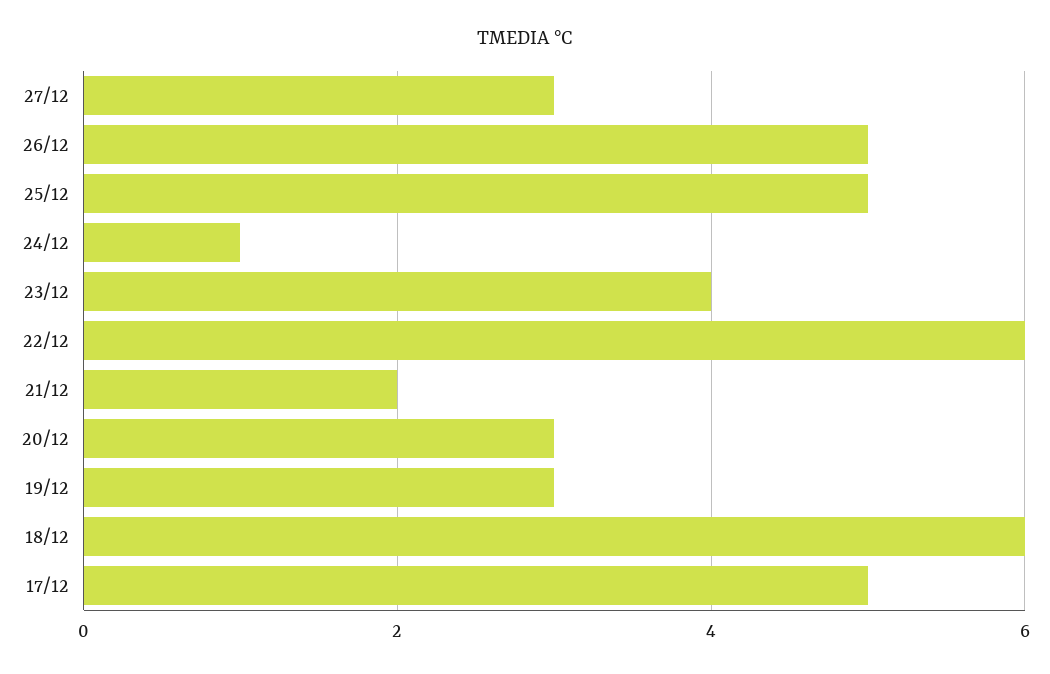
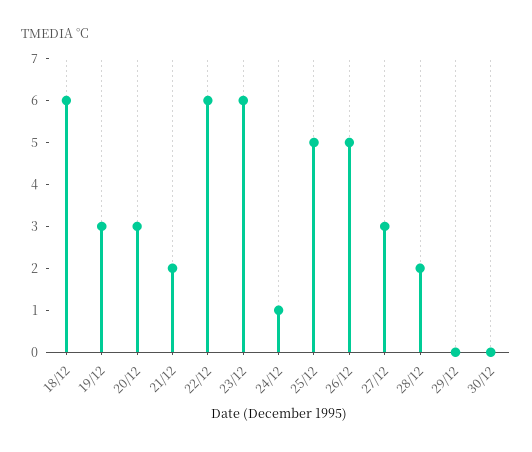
23/12: 4 -> 6
17/12: 5 -> none
28/12: none -> 2
29/12: none -> 0
30/12: none -> 0

